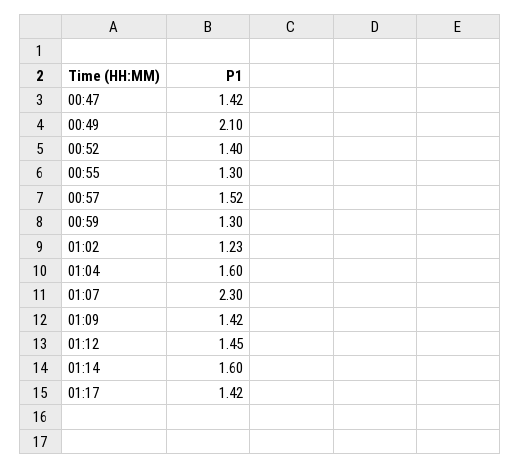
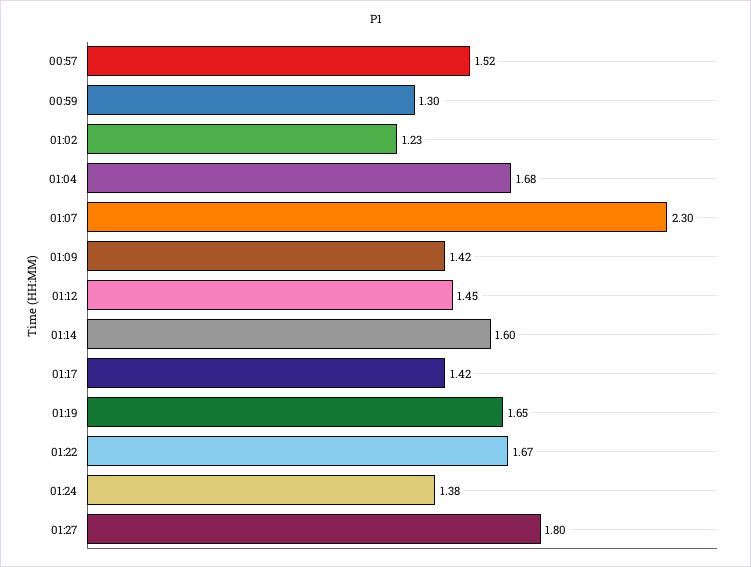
00:47: 1.42 -> none
00:49: 2.1 -> none
00:52: 1.4 -> none
00:55: 1.3 -> none
01:04: 1.6 -> 1.68
01:19: none -> 1.65
01:22: none -> 1.67
01:24: none -> 1.38
01:27: none -> 1.8

